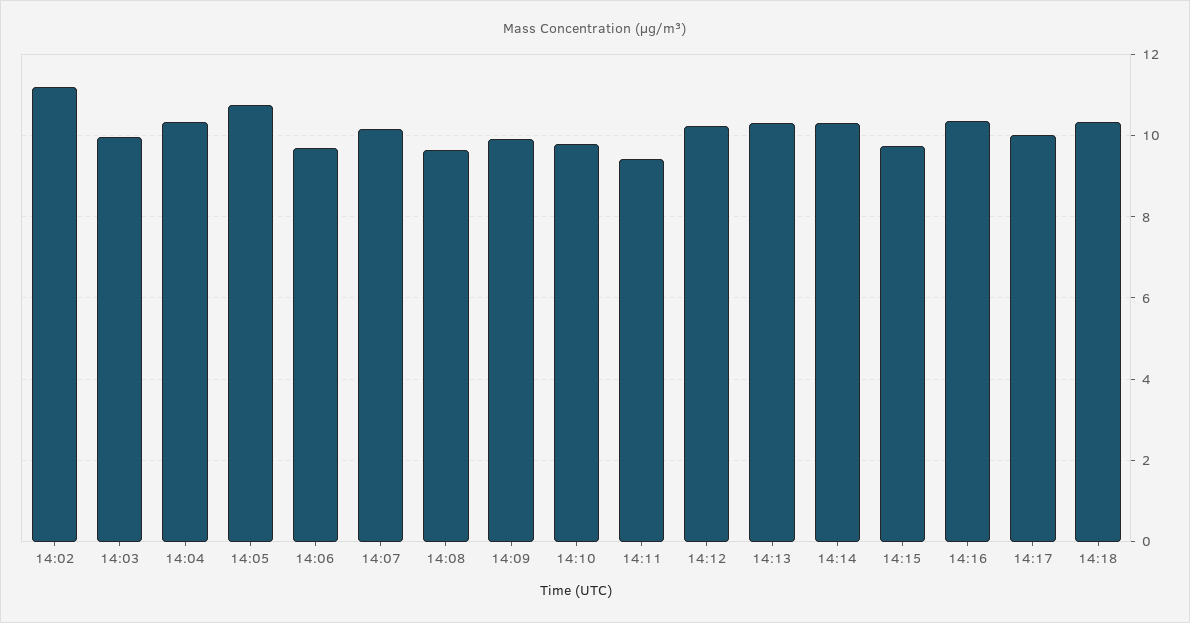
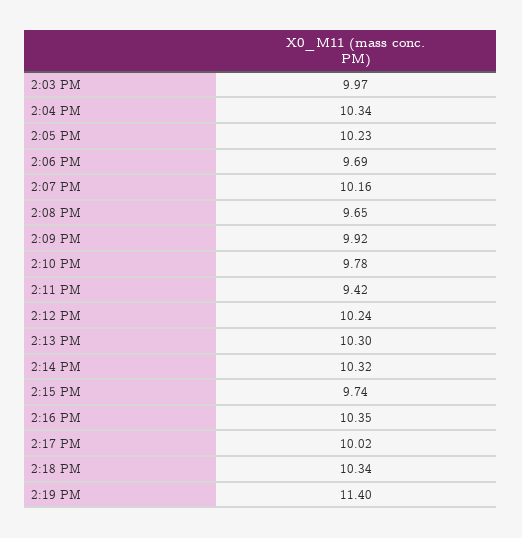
14:02: 11.2 -> none
14:05: 10.8 -> 10.23
2:19 PM: none -> 11.4

